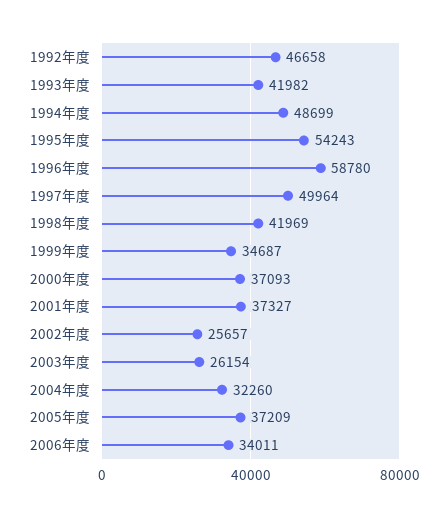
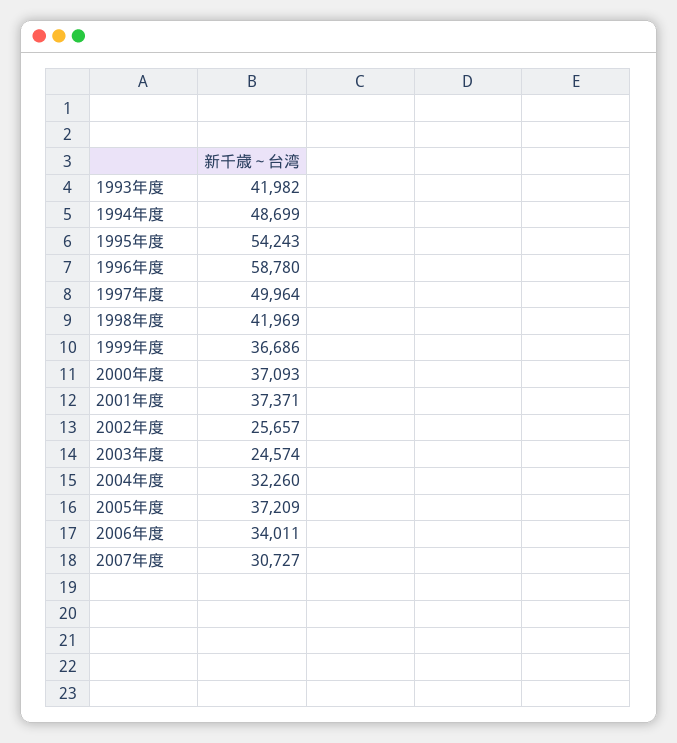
1992年度: 46658 -> none
1999年度: 34687 -> 36686
2001年度: 37327 -> 37371
2003年度: 26154 -> 24574
2007年度: none -> 30727

